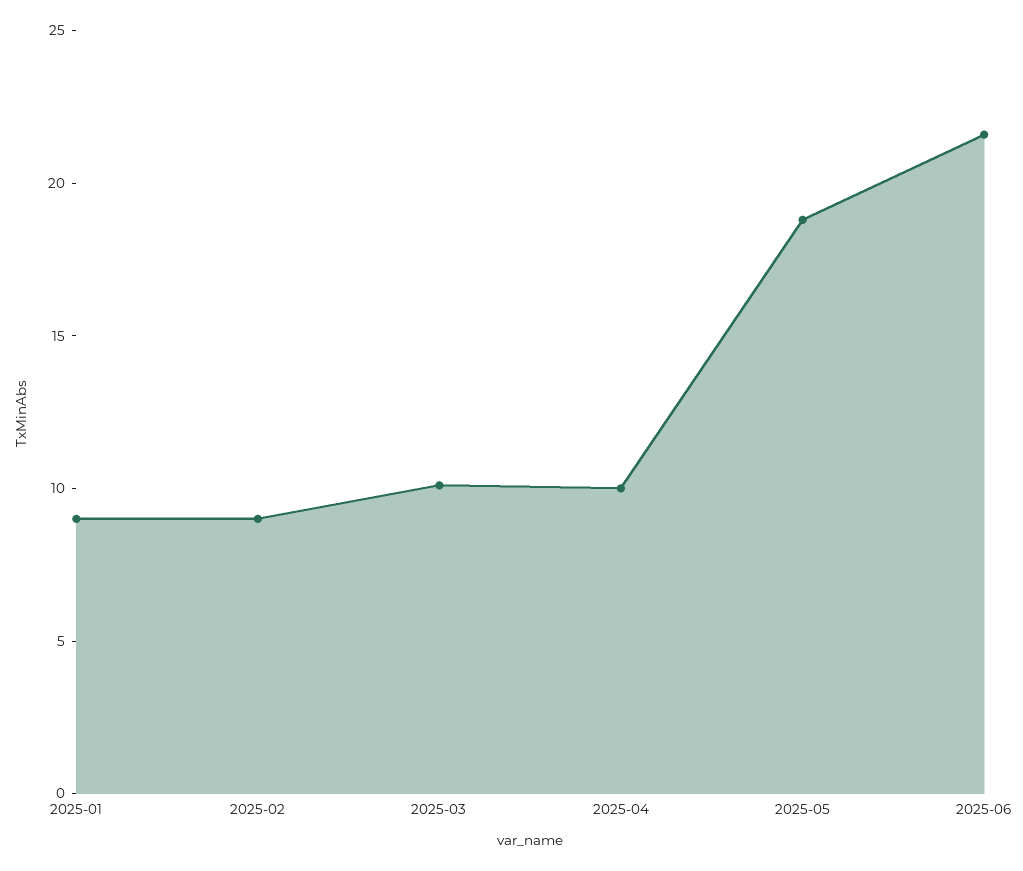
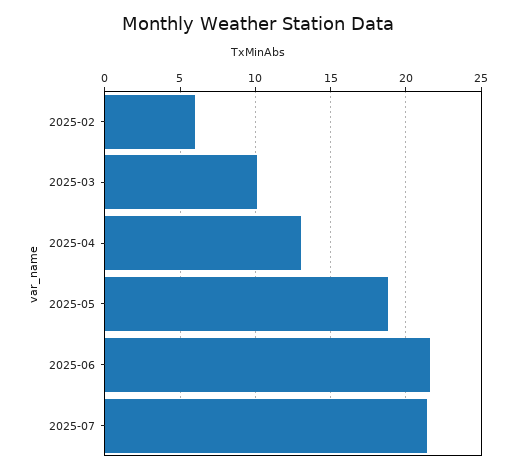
2025-01: 9 -> none
2025-02: 9 -> 6
2025-04: 10 -> 13
2025-07: none -> 21.5

